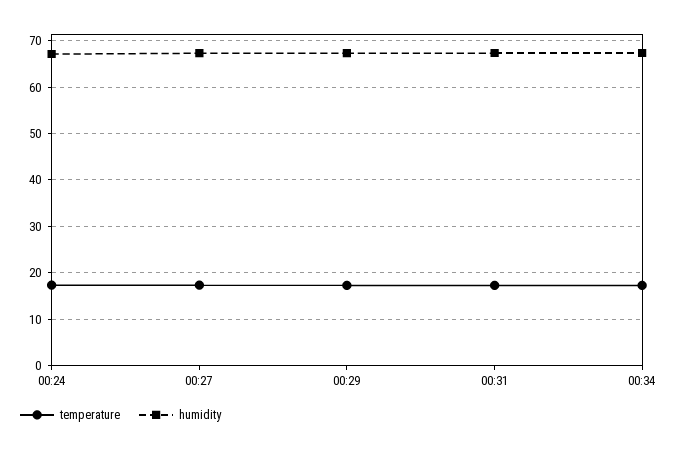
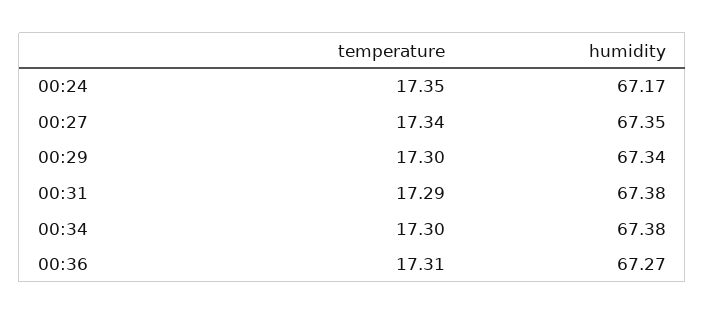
temperature, 00:36: none -> 17.31
humidity, 00:36: none -> 67.27

